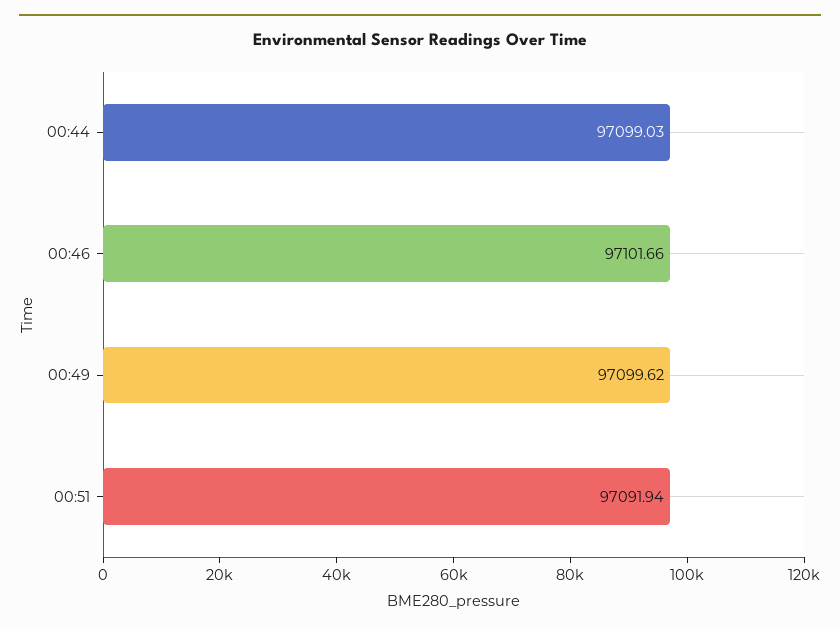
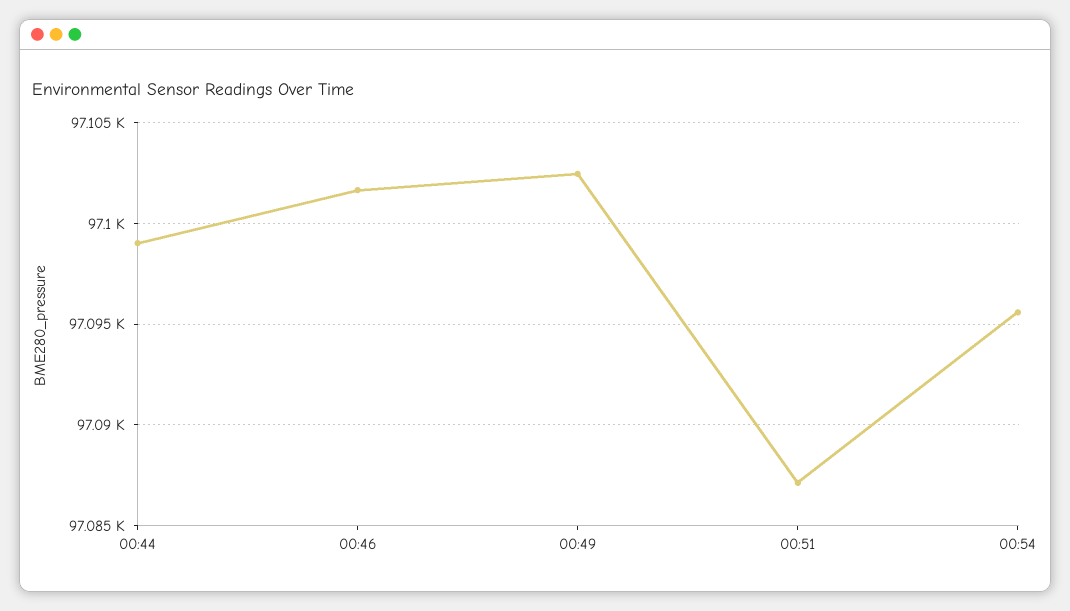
00:49: 97099.62 -> 97102.5
00:51: 97091.94 -> 97087
00:54: none -> 97095.5

